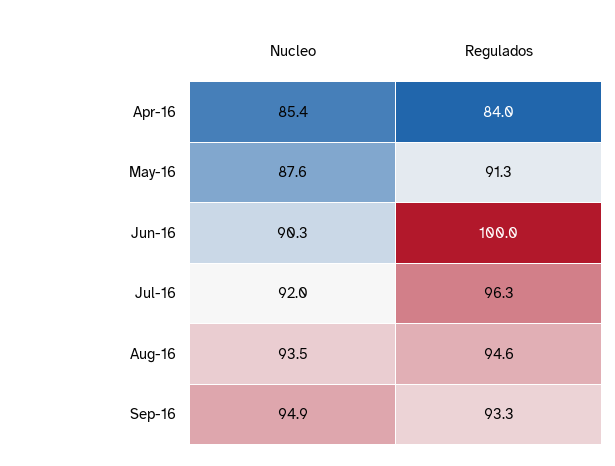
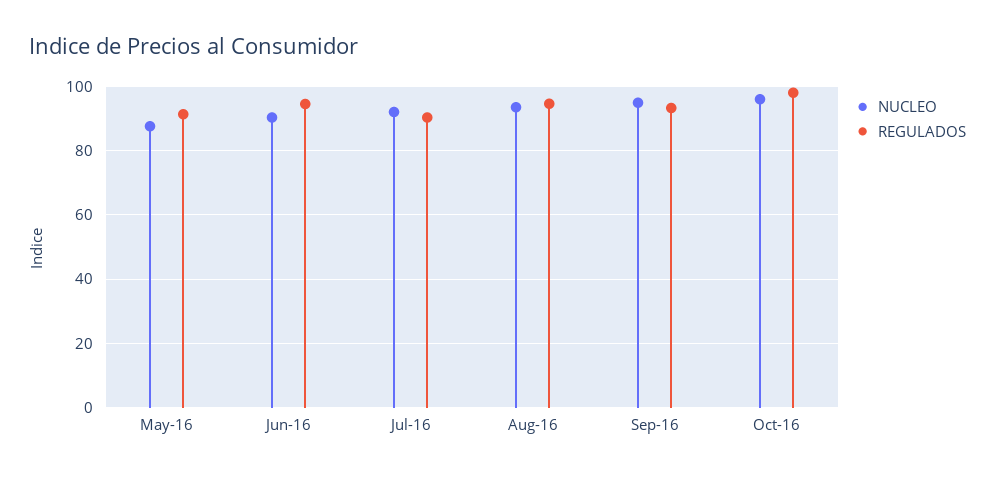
Nucleo, Apr-16: 85.4 -> none
Regulados, Apr-16: 84 -> none
Regulados, Jun-16: 100 -> 94
Regulados, Jul-16: 96.3 -> 90
Nucleo, Oct-16: none -> 96
Regulados, Oct-16: none -> 98

